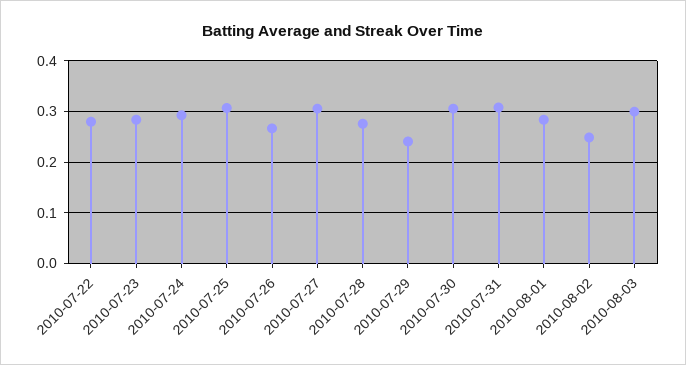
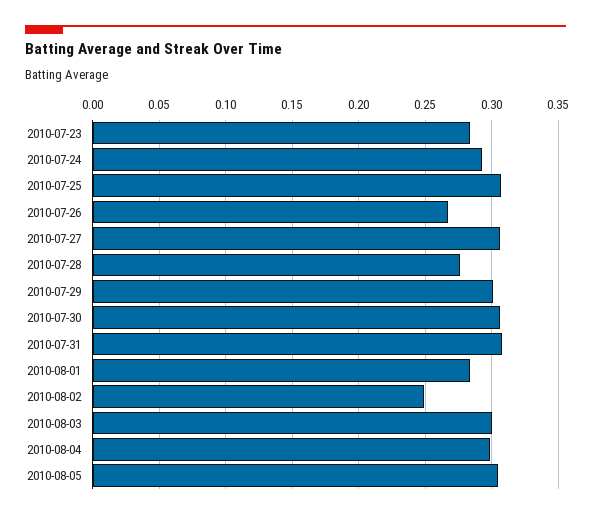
2010-07-22: 0.28 -> none
2010-07-29: 0.24 -> 0.3
2010-08-04: none -> 0.3
2010-08-05: none -> 0.305

